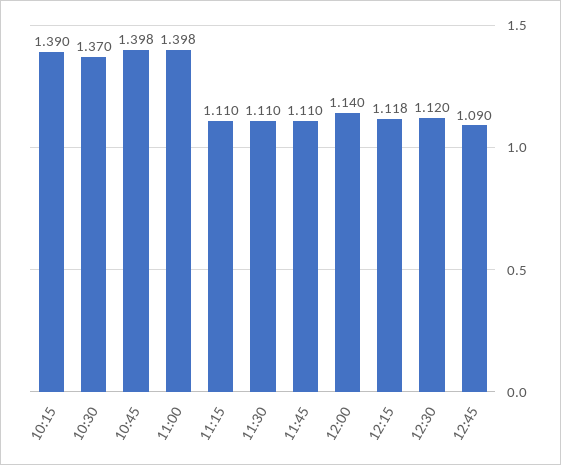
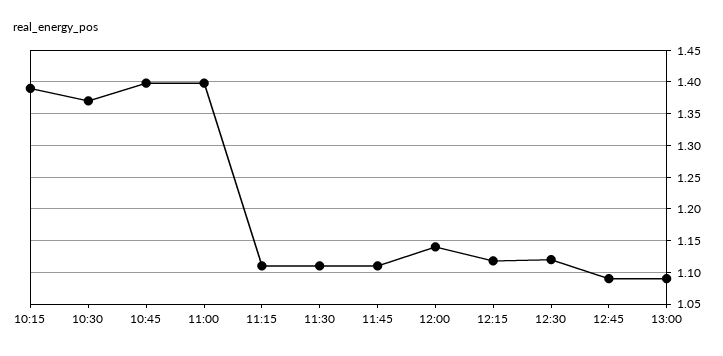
13:00: none -> 1.09

